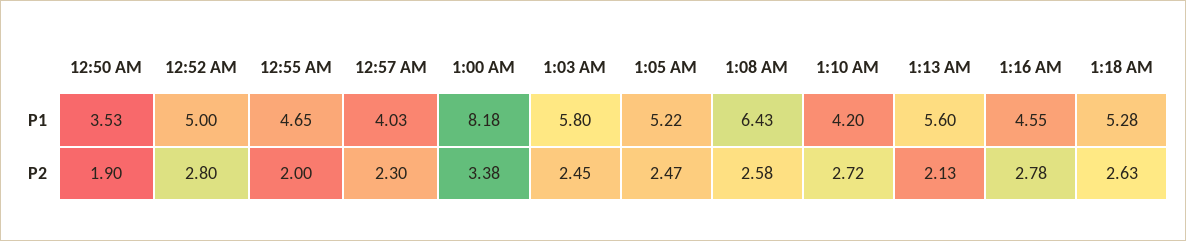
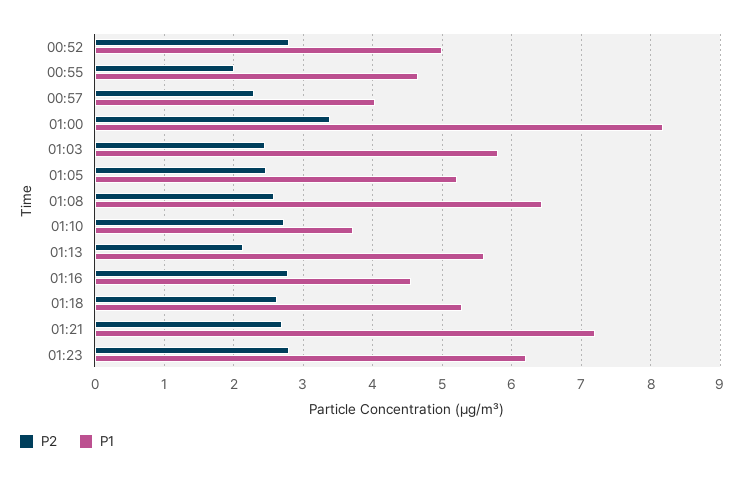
P1, 12:50 AM: 3.53 -> none
P1, 1:10 AM: 4.2 -> 3.7
P2, 12:50 AM: 1.9 -> none
P2, 01:21: none -> 2.7
P1, 01:21: none -> 7.2
P2, 01:23: none -> 2.8
P1, 01:23: none -> 6.2

